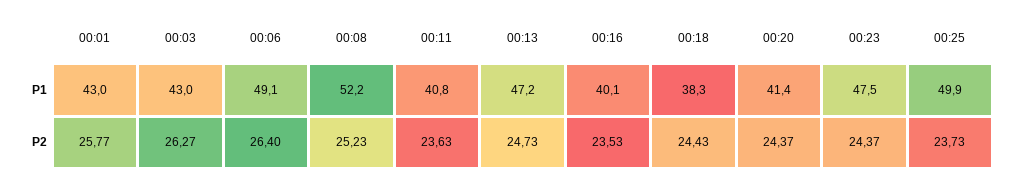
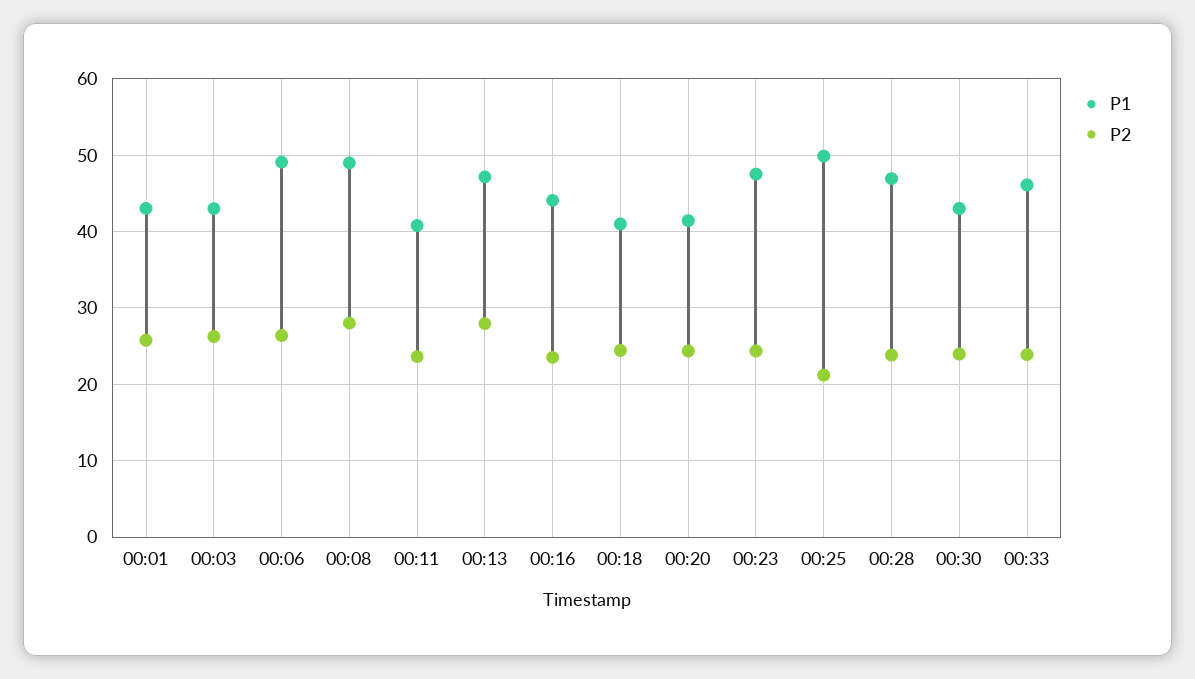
P1, 00:08: 52.2 -> 49
P1, 00:16: 40.1 -> 44
P1, 00:18: 38.3 -> 41
P2, 00:08: 25.23 -> 28
P2, 00:13: 24.73 -> 28
P2, 00:25: 23.73 -> 21
P1, 00:28: none -> 47
P2, 00:28: none -> 24
P1, 00:30: none -> 43
P2, 00:30: none -> 24
P1, 00:33: none -> 46
P2, 00:33: none -> 24

